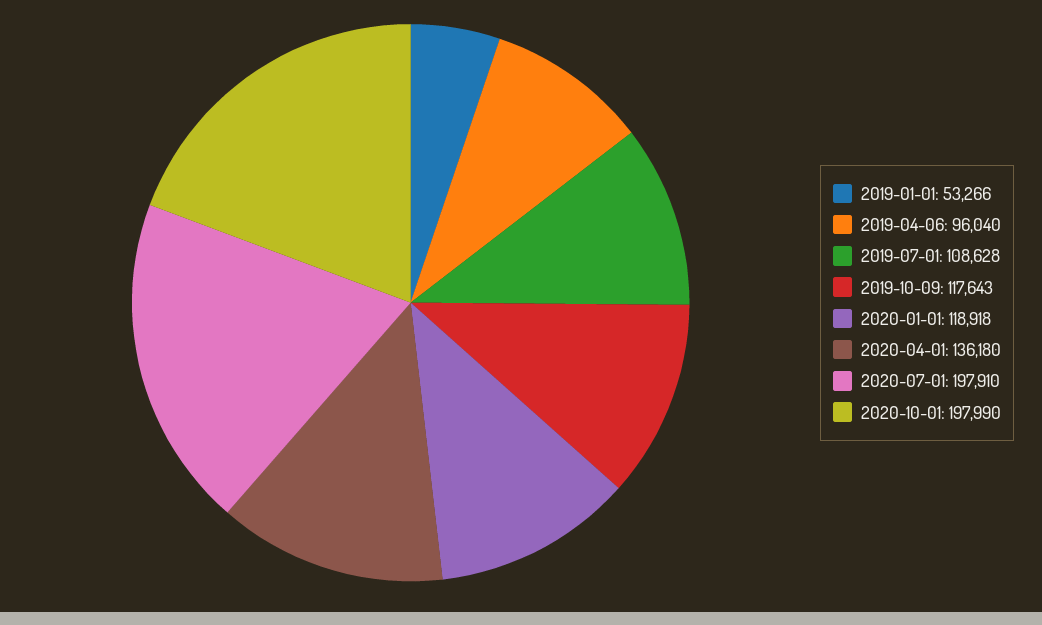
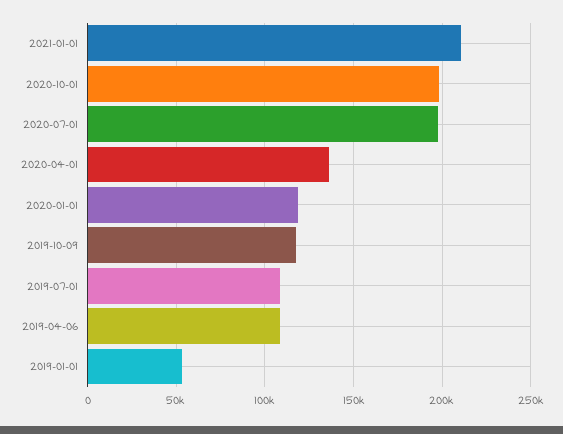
2019-04-06: 96040 -> 110000
2021-01-01: none -> 210000

